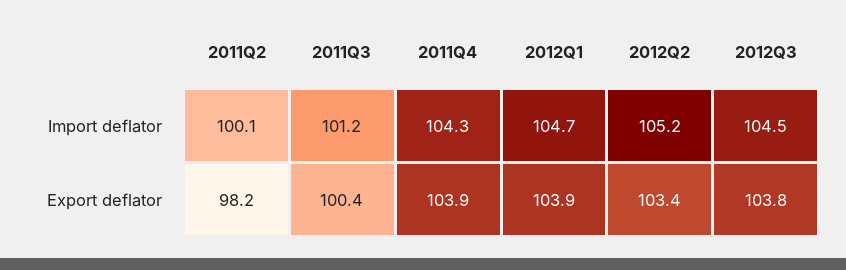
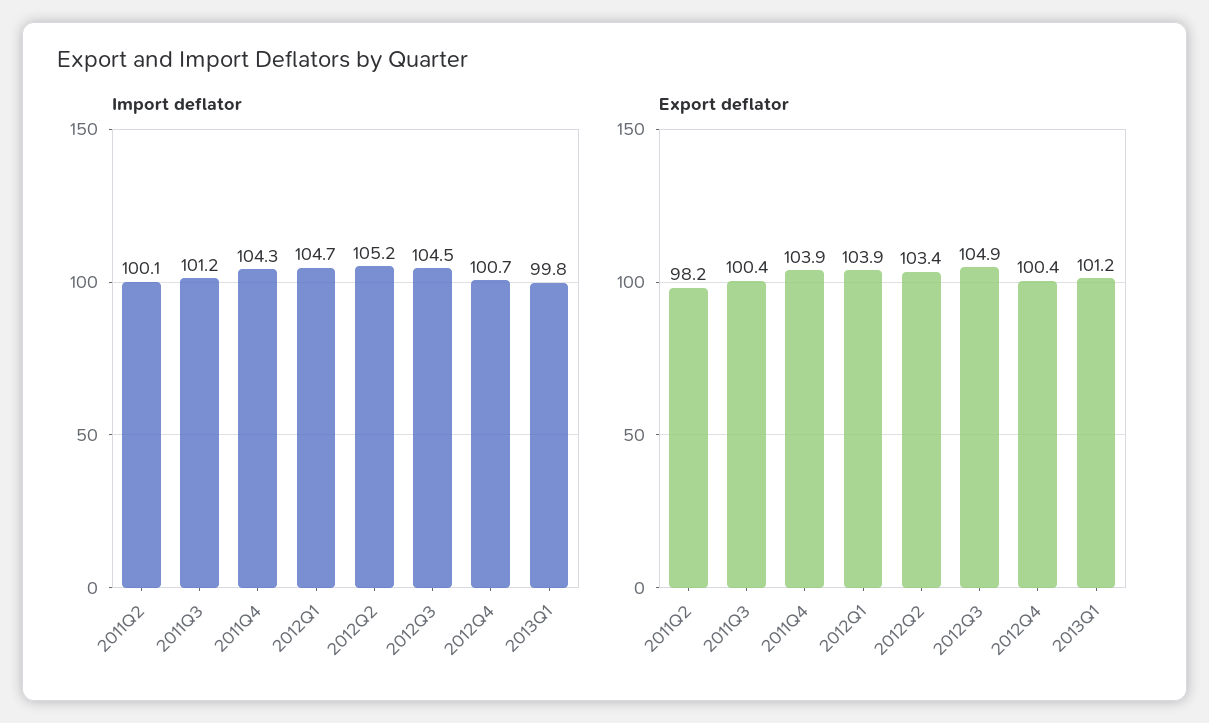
Export deflator, 2012Q3: 103.8 -> 104.9
Import deflator, 2012Q4: none -> 100.7
Import deflator, 2013Q1: none -> 99.8
Export deflator, 2012Q4: none -> 100.4
Export deflator, 2013Q1: none -> 101.2

